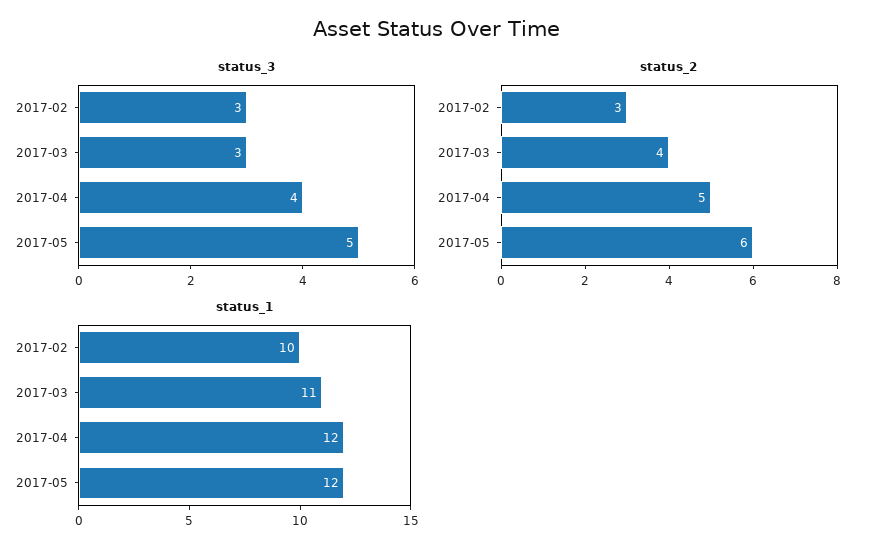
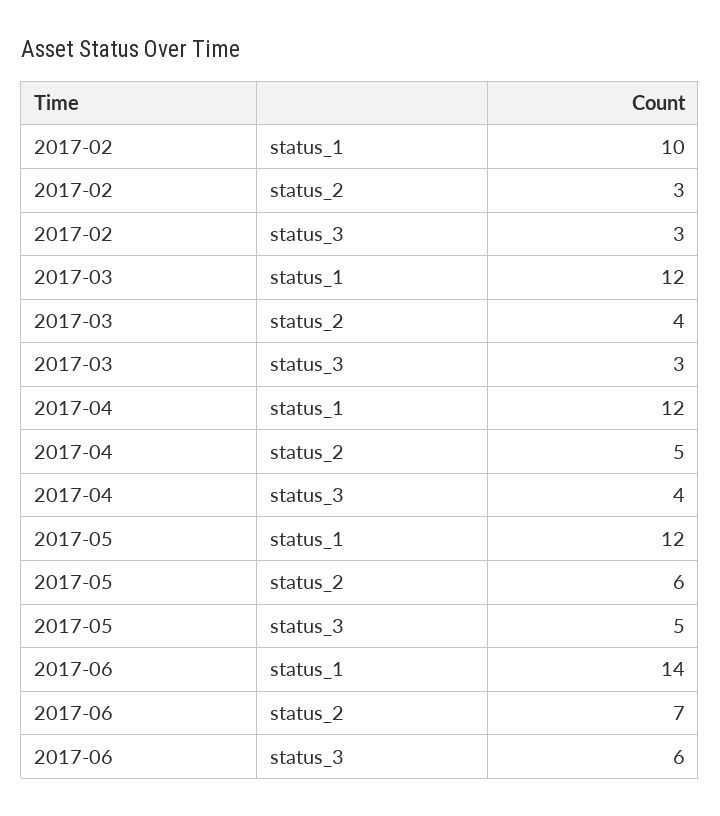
status_1, 2017-03: 11 -> 12
status_1, 2017-06: none -> 14
status_2, 2017-06: none -> 7
status_3, 2017-06: none -> 6

